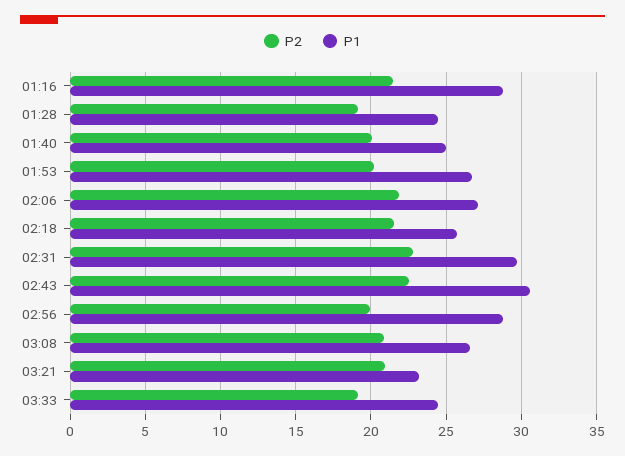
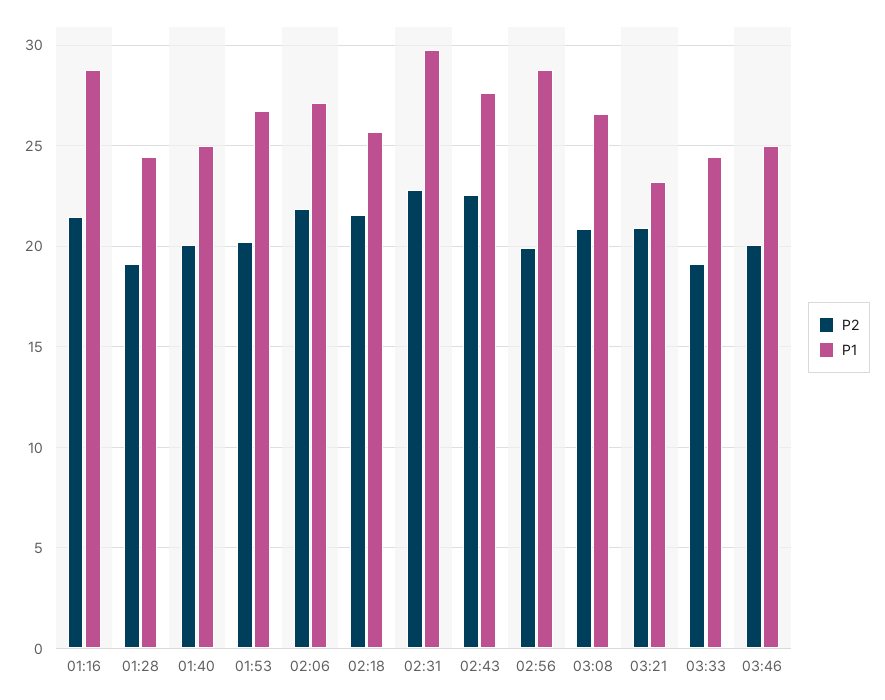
P1, 02:43: 30.5 -> 27.5
P2, 03:46: none -> 20
P1, 03:46: none -> 25

